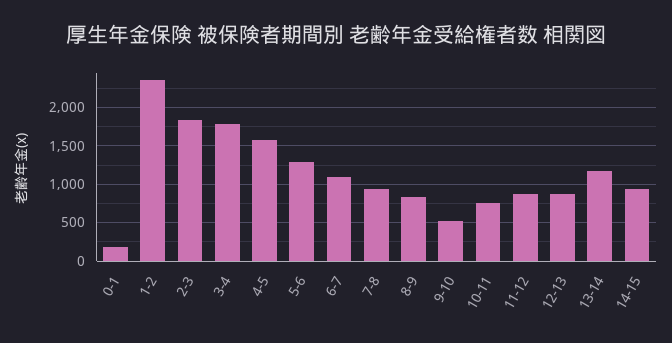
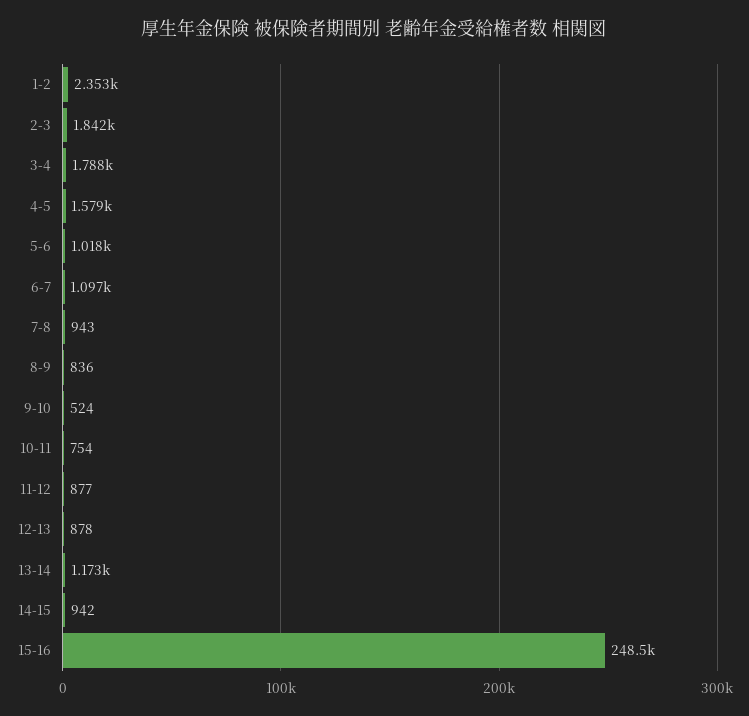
0-1: 200 -> none
5-6: 1300 -> 1018
15-16: none -> 248500

